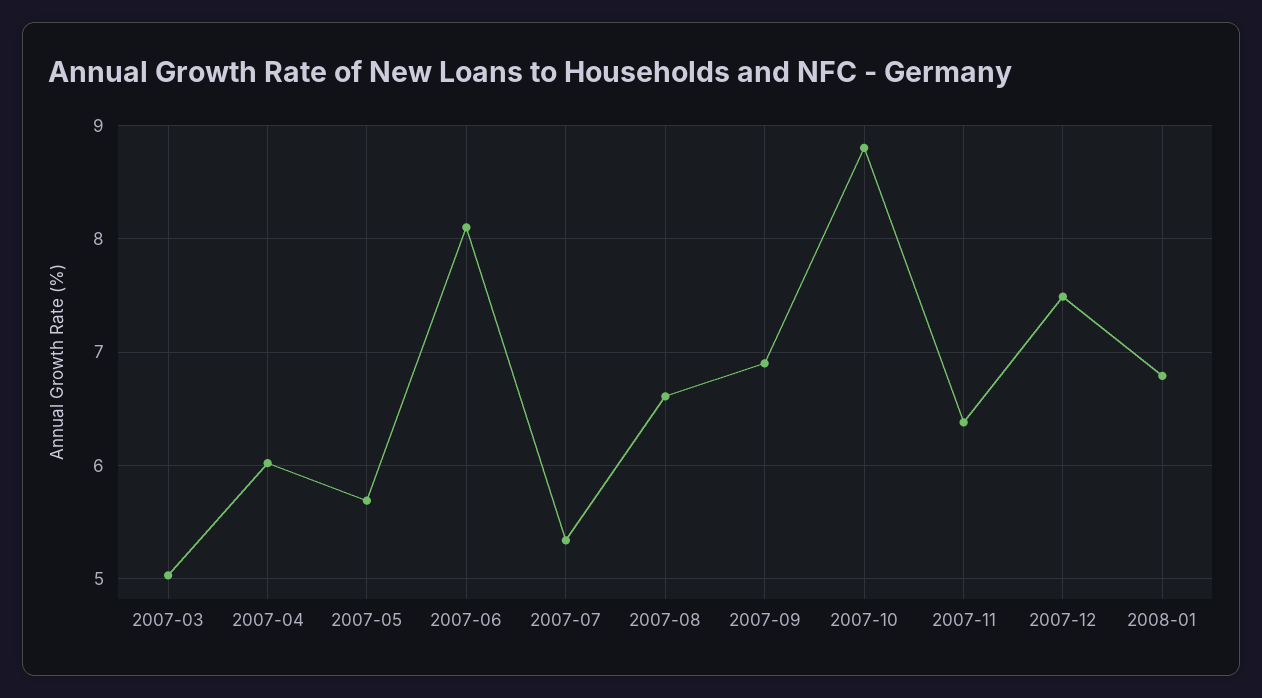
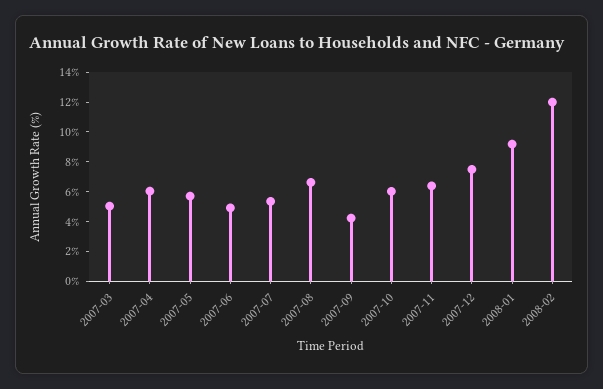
2007-06: 8.1 -> 5
2007-09: 6.9 -> 4
2007-10: 8.8 -> 6
2008-01: 6.8 -> 9
2008-02: none -> 12

